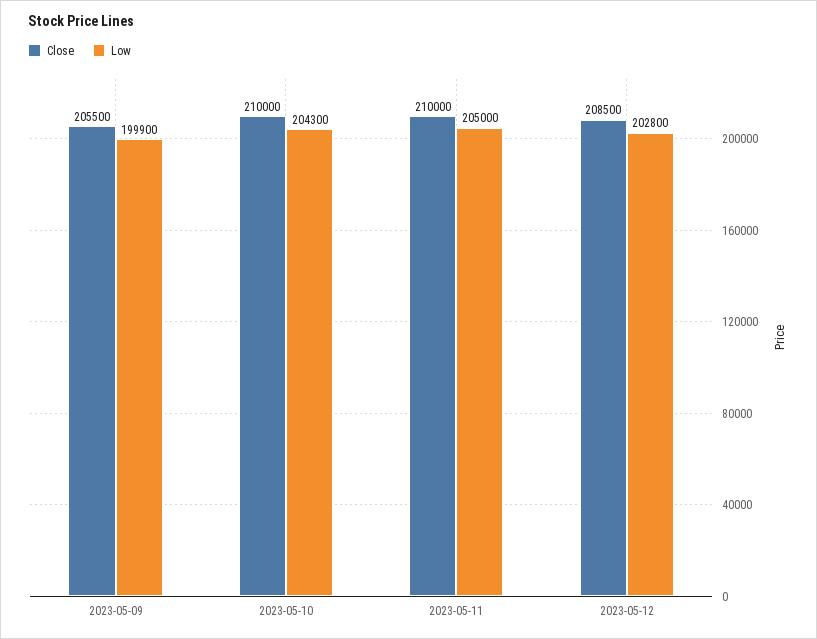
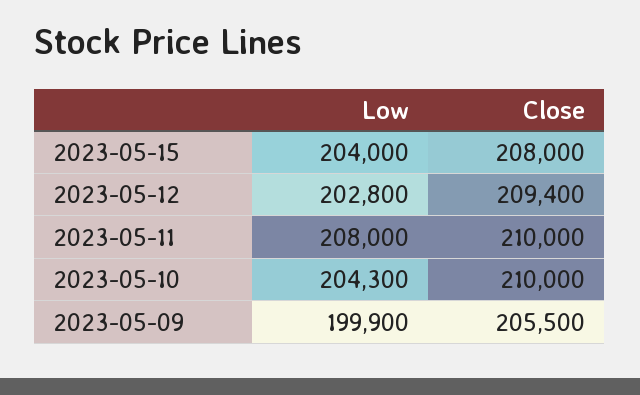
Low, 2023-05-11: 205000 -> 208000
Close, 2023-05-12: 208500 -> 209400
Low, 2023-05-15: none -> 204000
Close, 2023-05-15: none -> 208000

